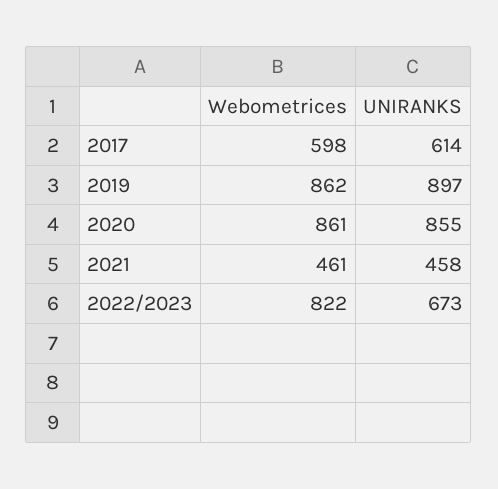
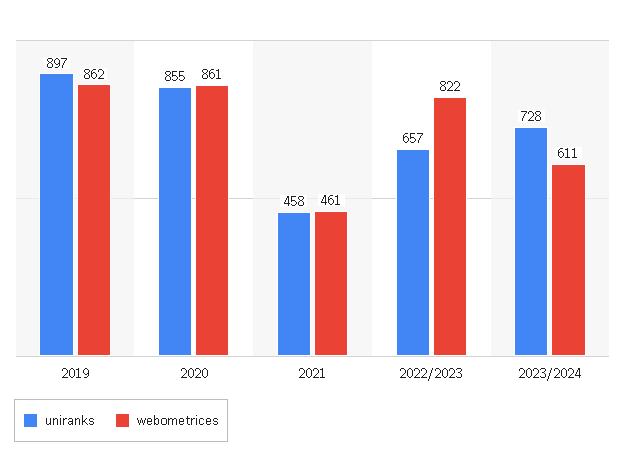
Webometrices, 2017: 598 -> none
UNIRANKS, 2017: 614 -> none
UNIRANKS, 2022/2023: 673 -> 657
UNIRANKS, 2023/2024: none -> 728
Webometrices, 2023/2024: none -> 611

